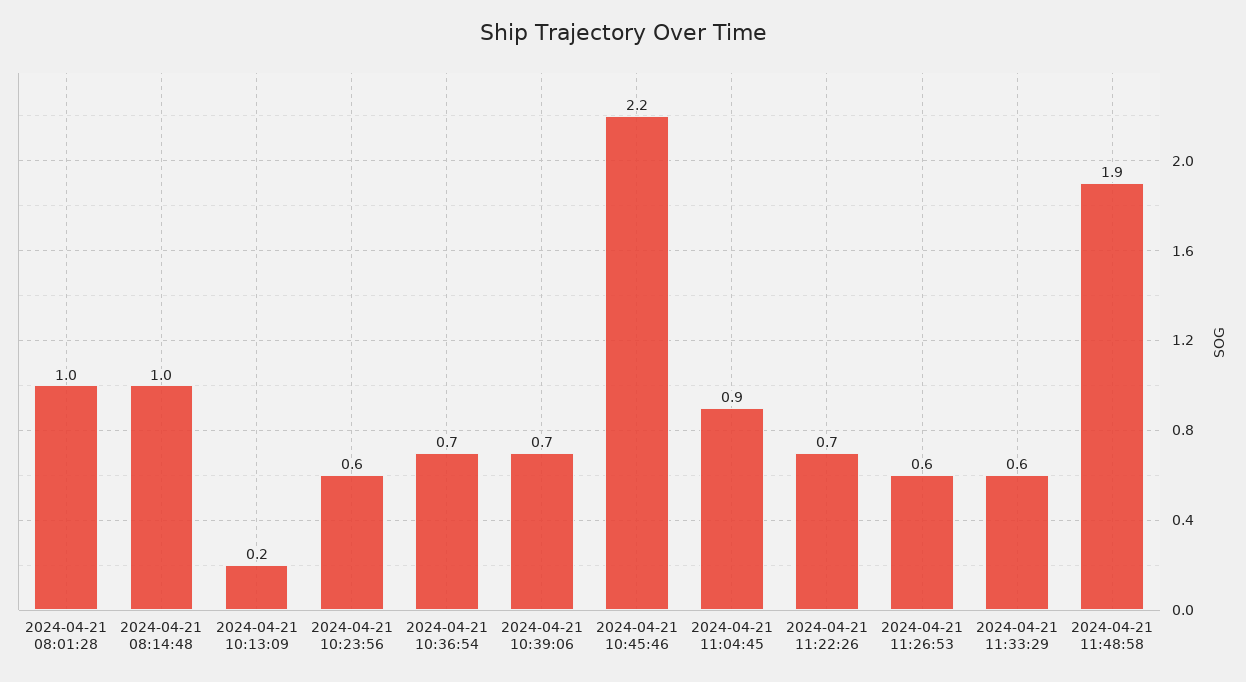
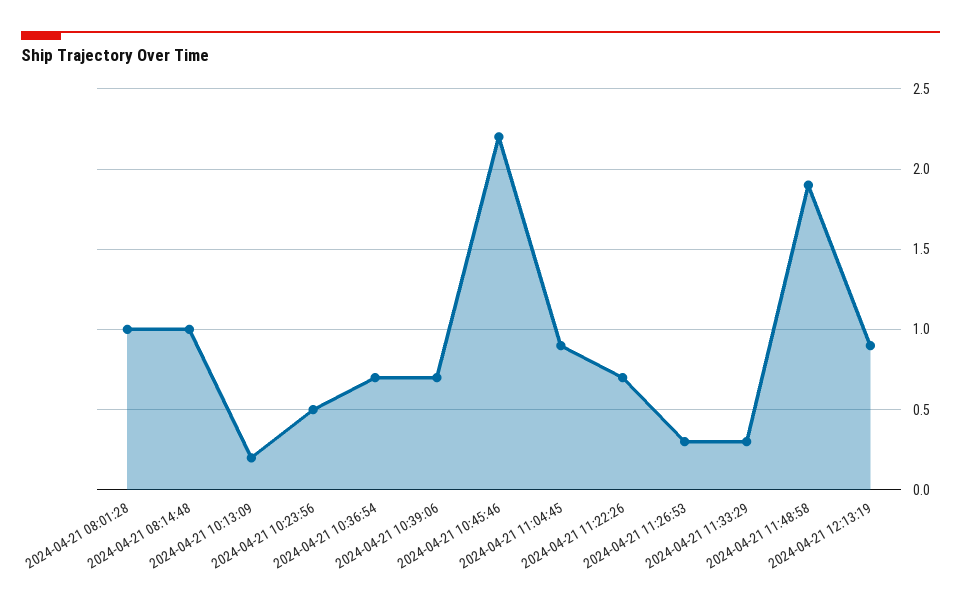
2024-04-21 10:23:56: 0.6 -> 0.5
2024-04-21 11:26:53: 0.6 -> 0.3
2024-04-21 11:33:29: 0.6 -> 0.3
2024-04-21 12:13:19: none -> 0.9

